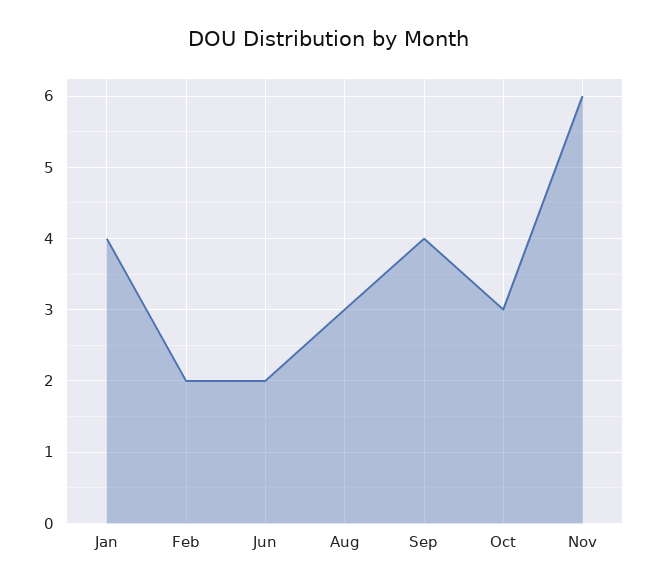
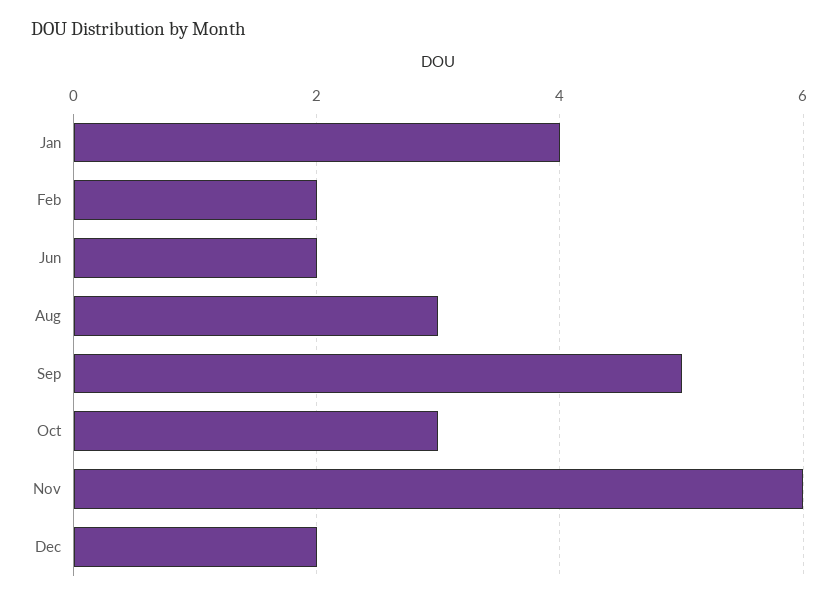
Sep: 4 -> 5
Dec: none -> 2

